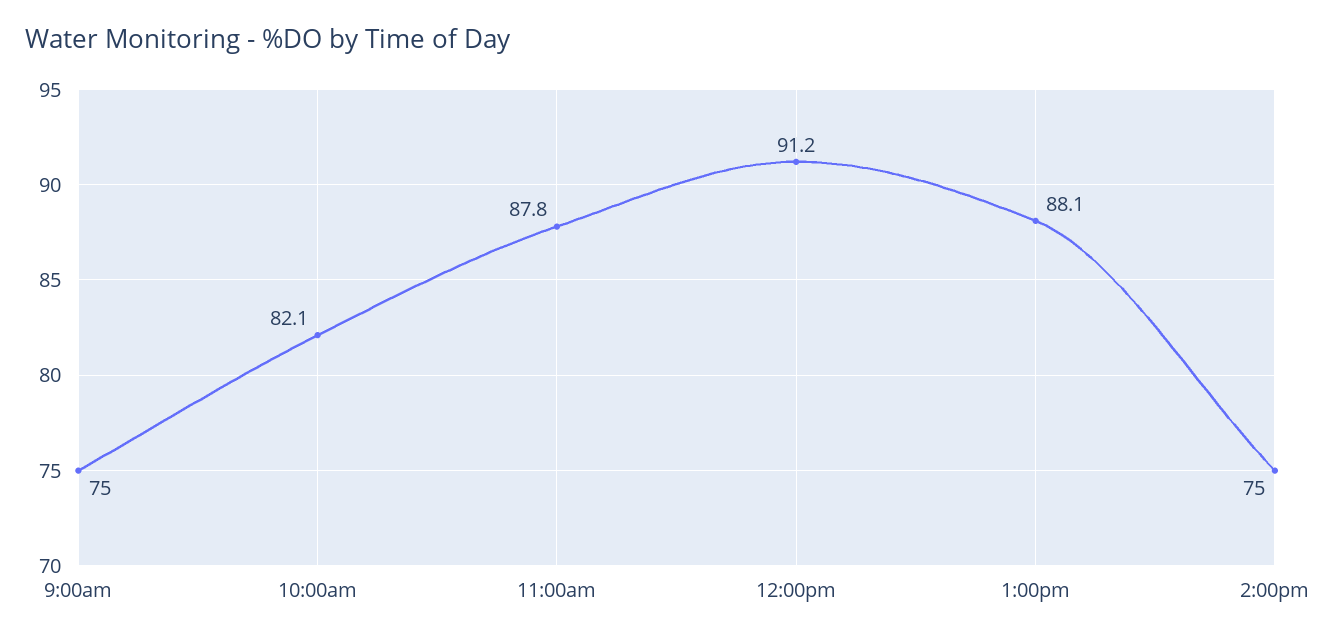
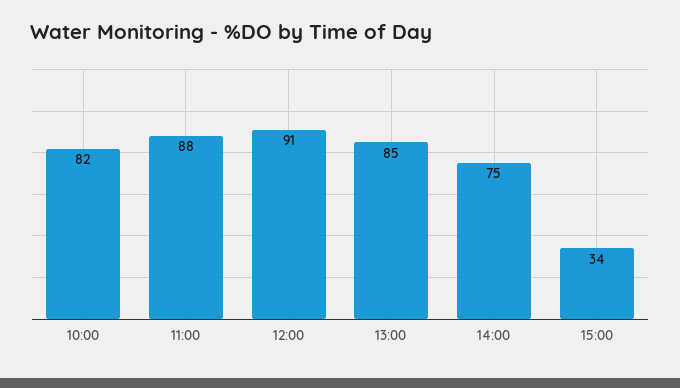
9:00am: 75 -> none
1:00pm: 88.1 -> 85
15:00: none -> 34

